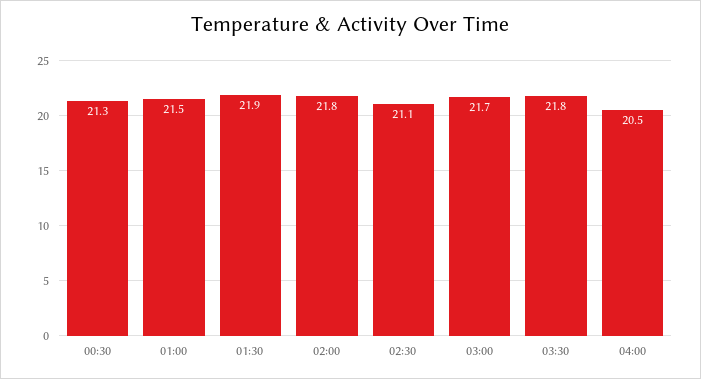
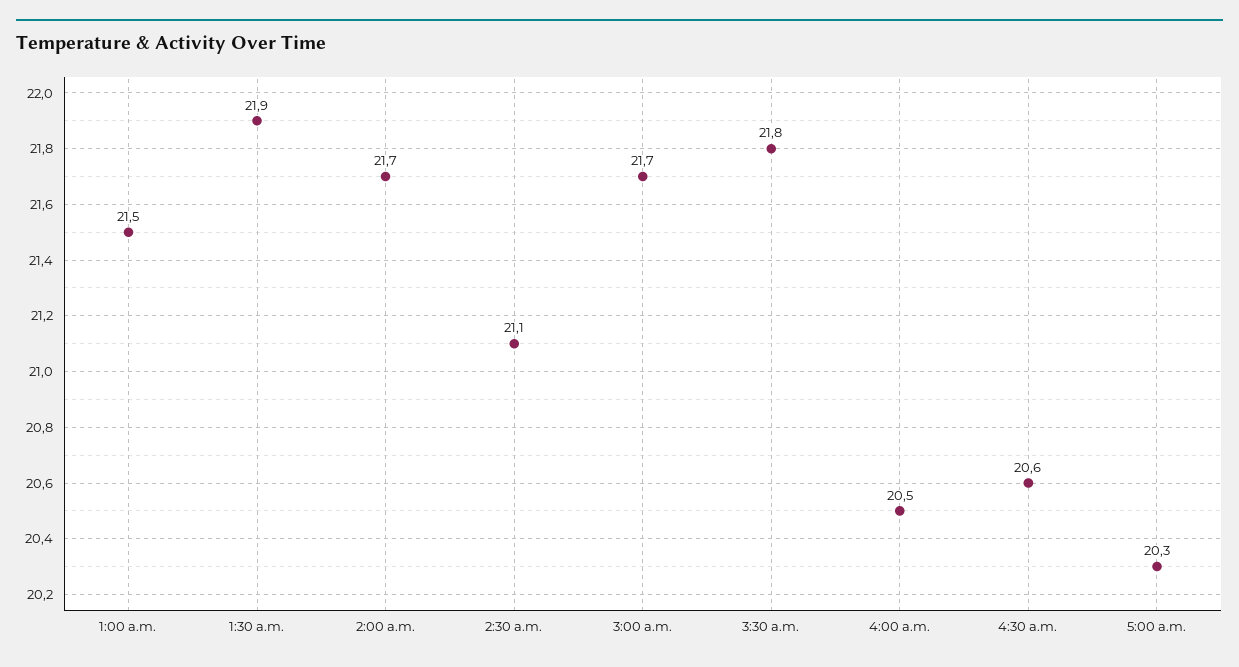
00:30: 21.3 -> none
02:00: 21.8 -> 21.7
4:30 a.m.: none -> 20.6
5:00 a.m.: none -> 20.3

